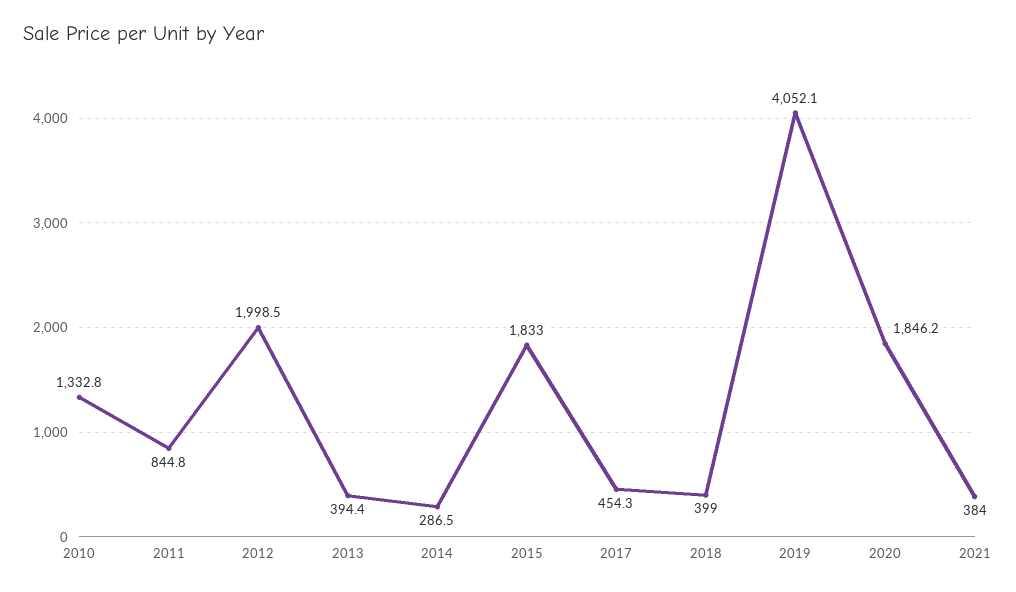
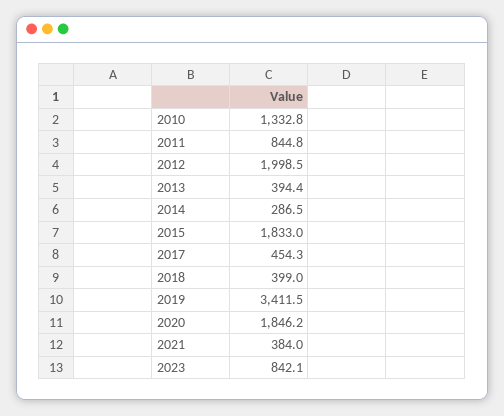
2019: 4052.1 -> 3411.5
2023: none -> 842.1

